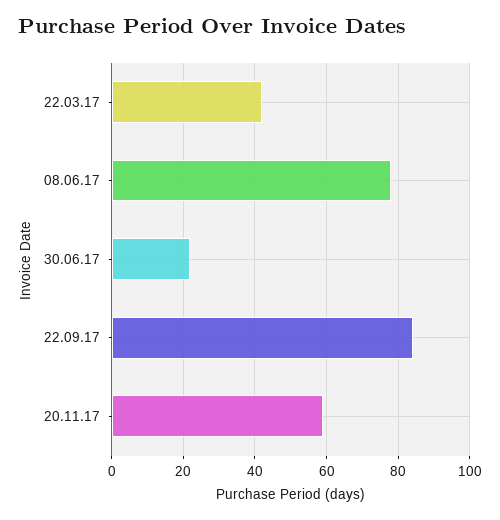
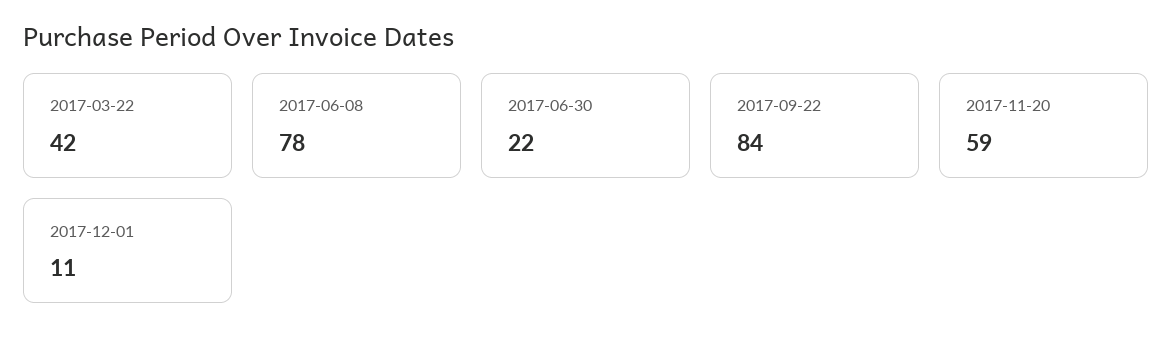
2017-12-01: none -> 11

